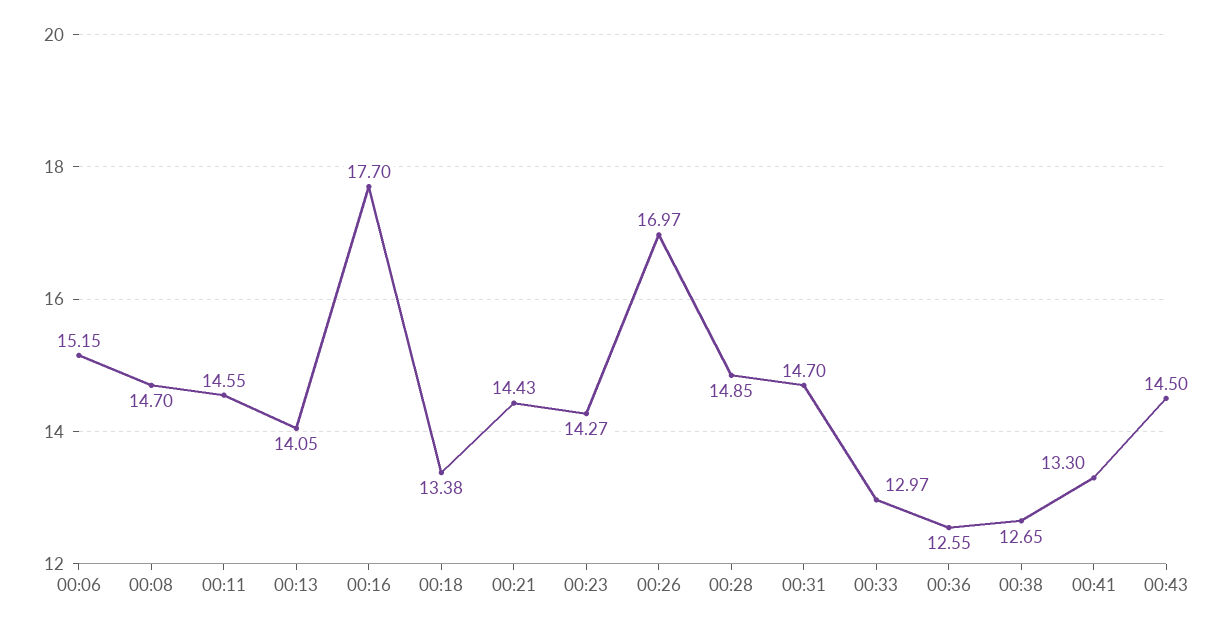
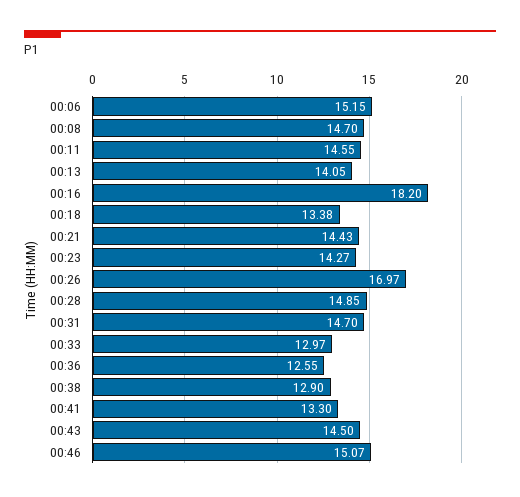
00:16: 17.7 -> 18.2
00:38: 12.65 -> 12.9
00:46: none -> 15.07

